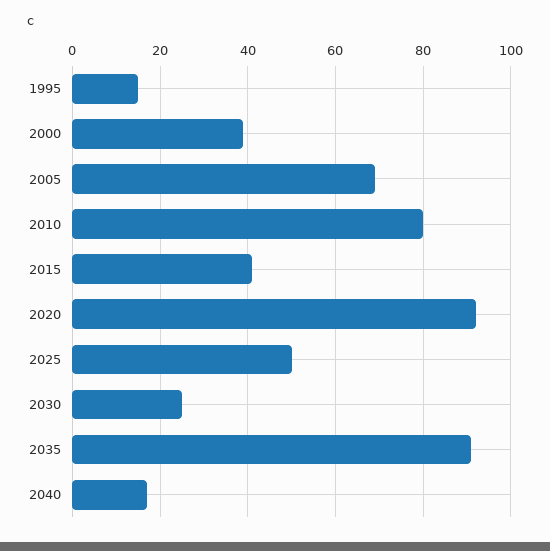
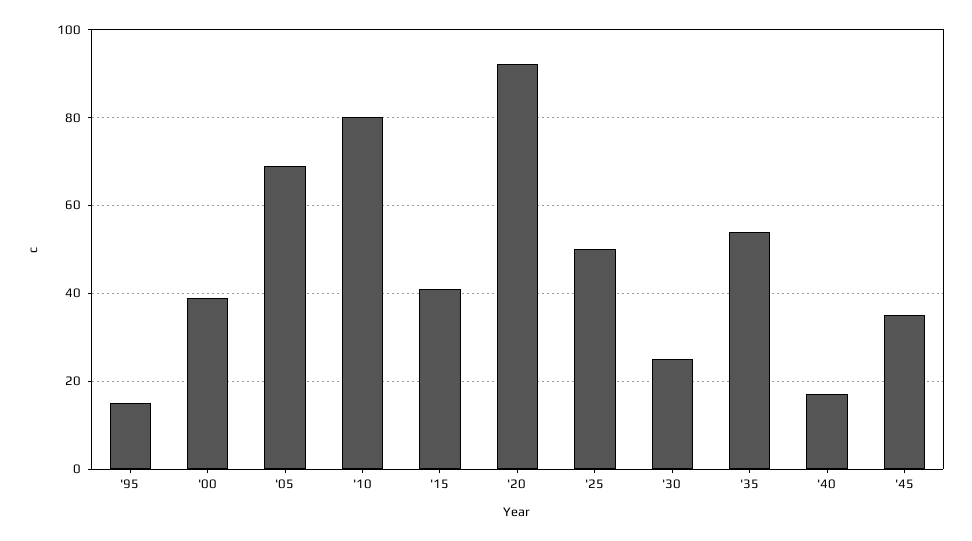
2035: 90 -> 55
'45: none -> 35

